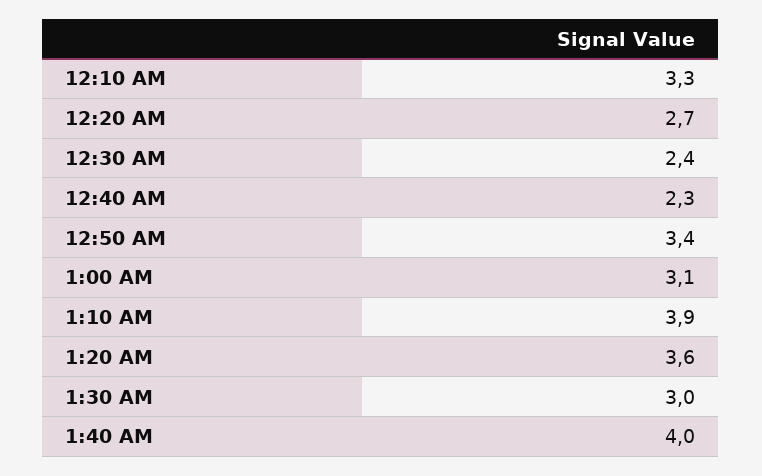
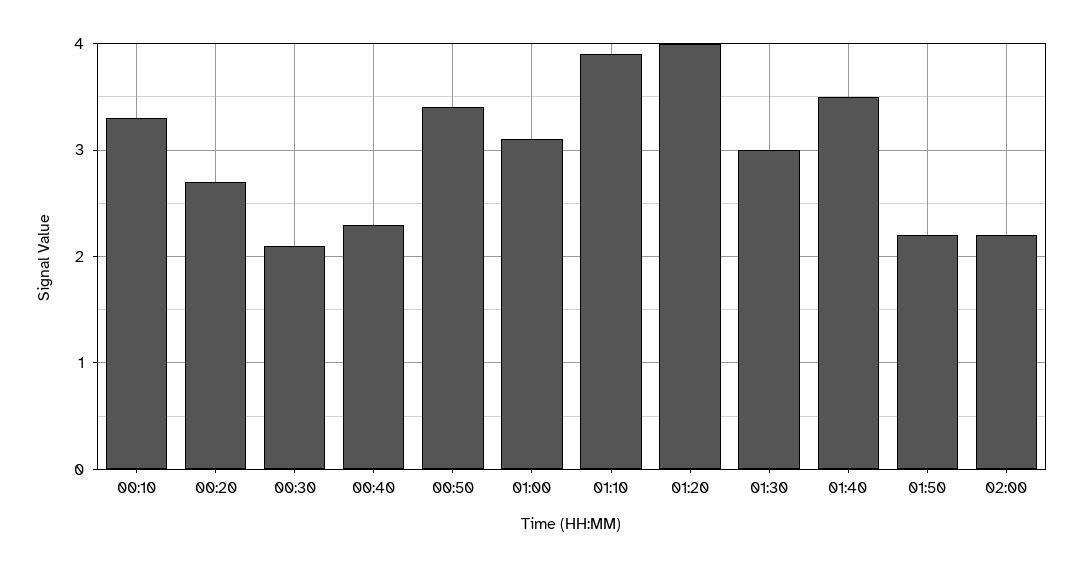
12:30 AM: 2.4 -> 2.1
1:20 AM: 3.6 -> 4
1:40 AM: 4 -> 3.5
01:50: none -> 2.2
02:00: none -> 2.2

